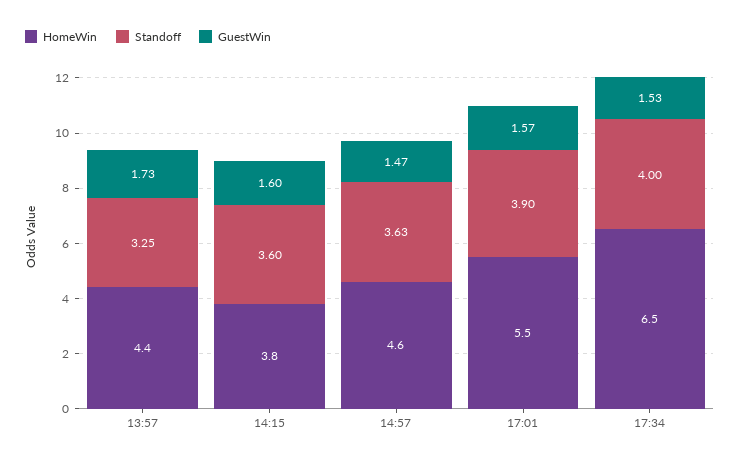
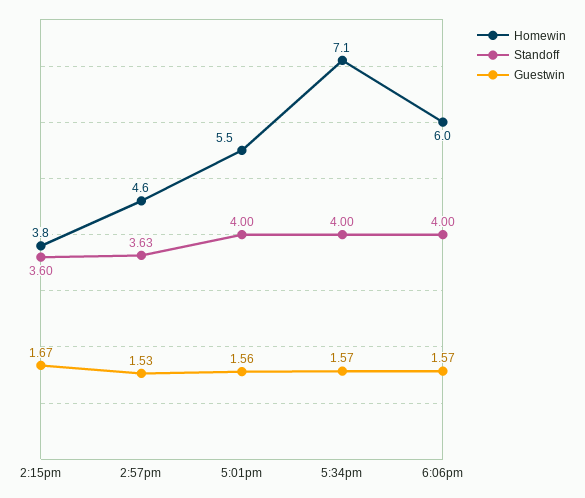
HomeWin, 13:57: 4.4 -> none
Standoff, 13:57: 3.25 -> none
GuestWin, 13:57: 1.73 -> none
GuestWin, 14:15: 1.6 -> 1.67
GuestWin, 14:57: 1.47 -> 1.53
Standoff, 17:01: 3.9 -> 4
GuestWin, 17:01: 1.57 -> 1.56
HomeWin, 17:34: 6.5 -> 7.1
GuestWin, 17:34: 1.53 -> 1.57
HomeWin, 6:06pm: none -> 6
Standoff, 6:06pm: none -> 4
GuestWin, 6:06pm: none -> 1.57

